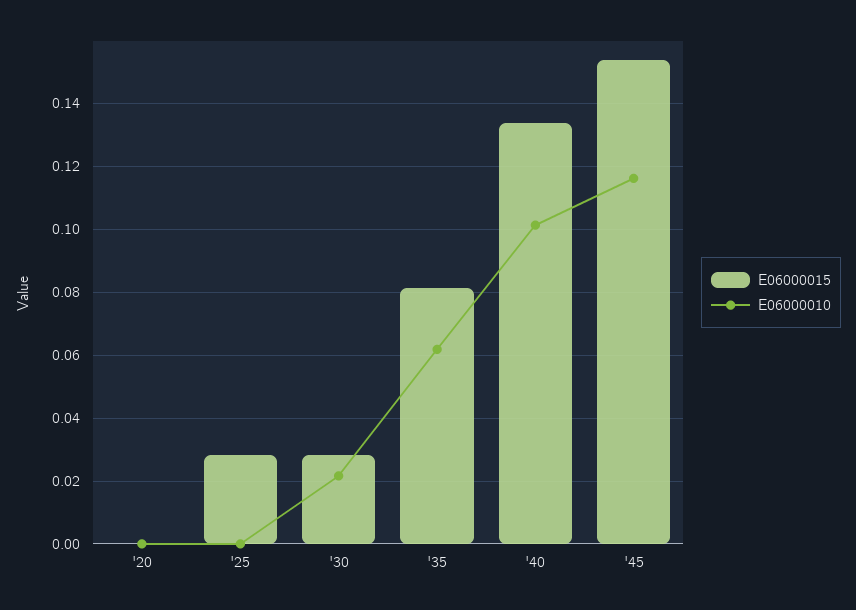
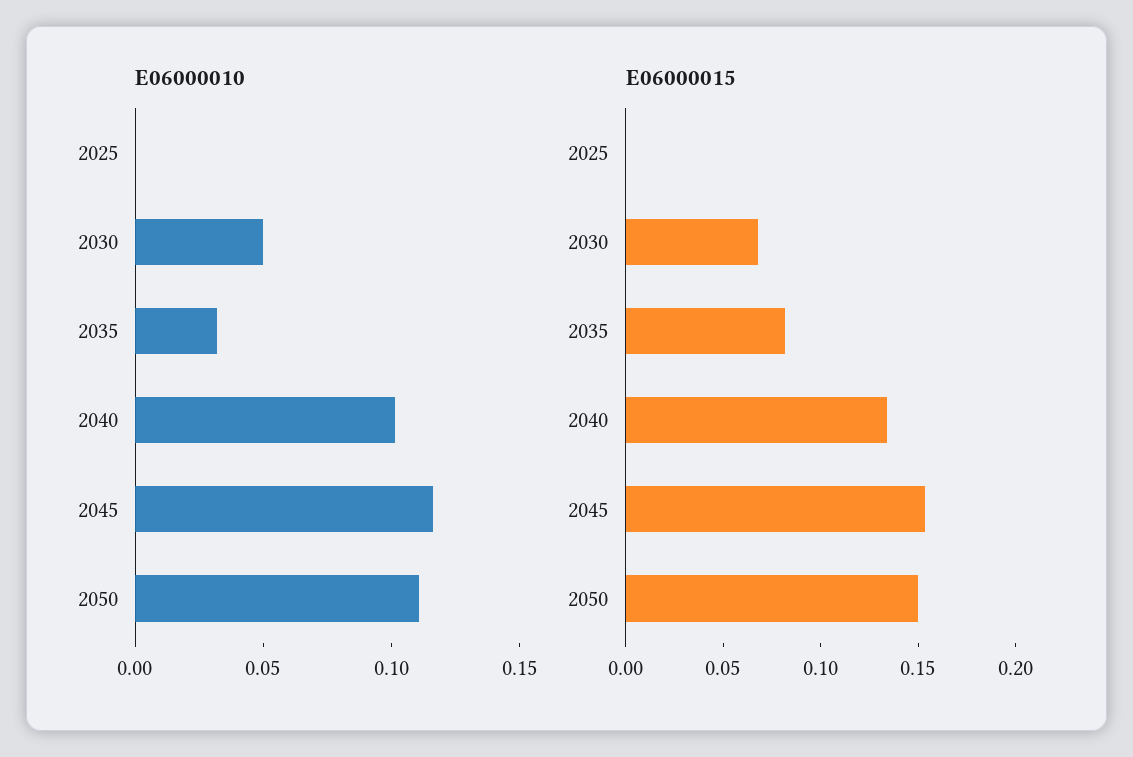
E06000015, '20: 0 -> none
E06000010, '20: 0 -> none
E06000015, '25: 0.028 -> 0
E06000015, '30: 0.028 -> 0.07
E06000010, '30: 0.022 -> 0.05
E06000010, '35: 0.062 -> 0.03
E06000010, 2050: none -> 0.11
E06000015, 2050: none -> 0.15

